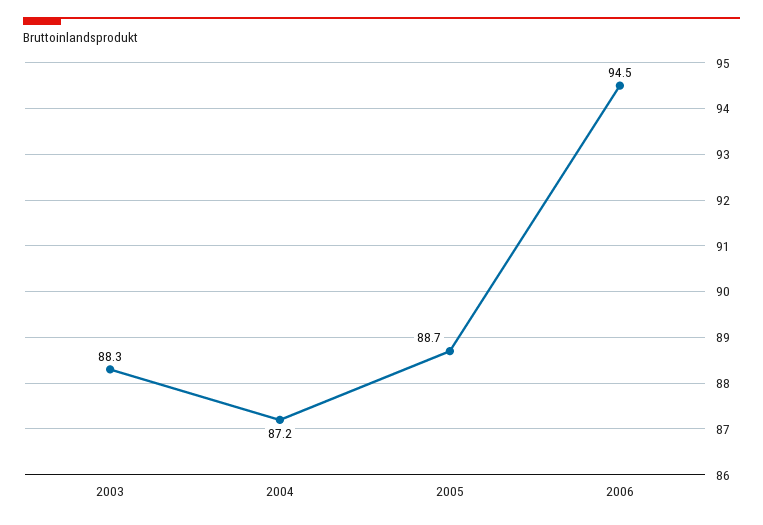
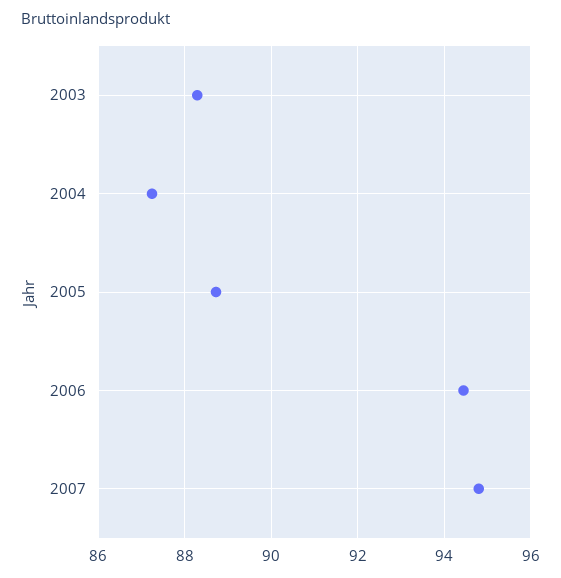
2007: none -> 94.8

